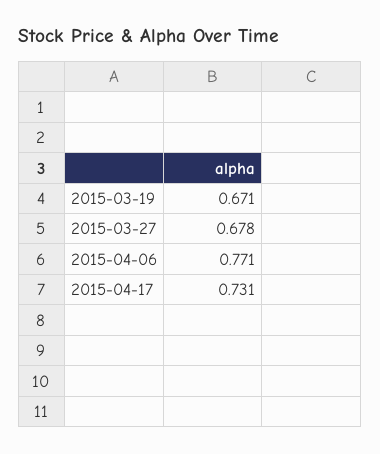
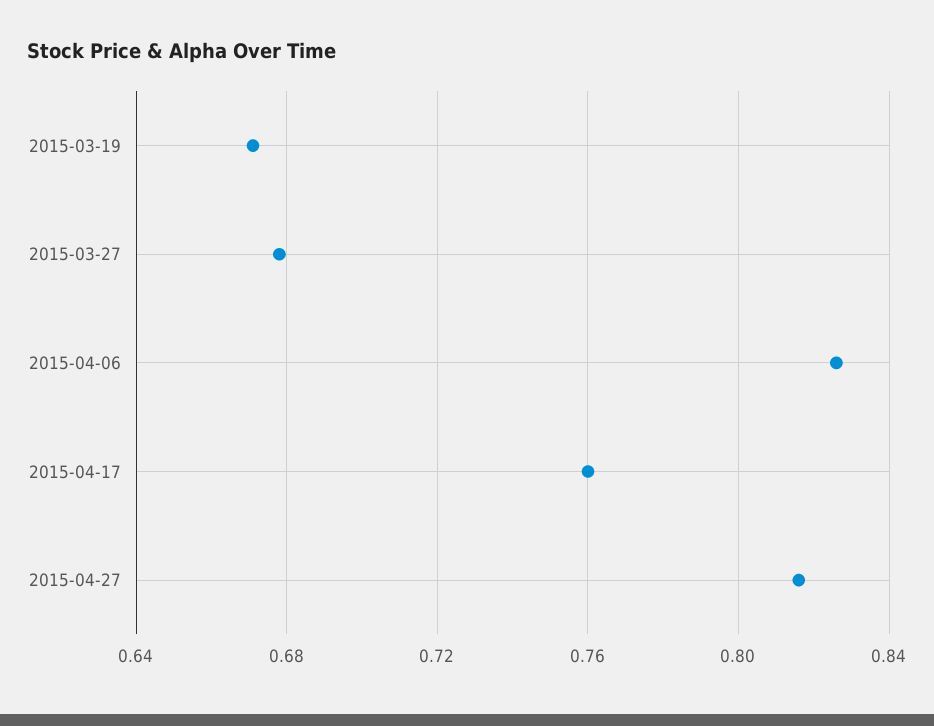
2015-04-06: 0.771 -> 0.825
2015-04-17: 0.731 -> 0.76
2015-04-27: none -> 0.815

